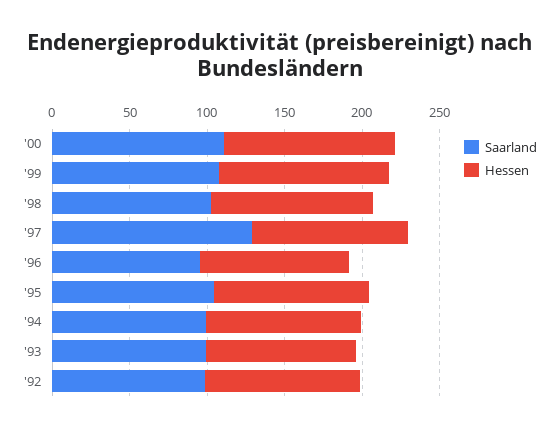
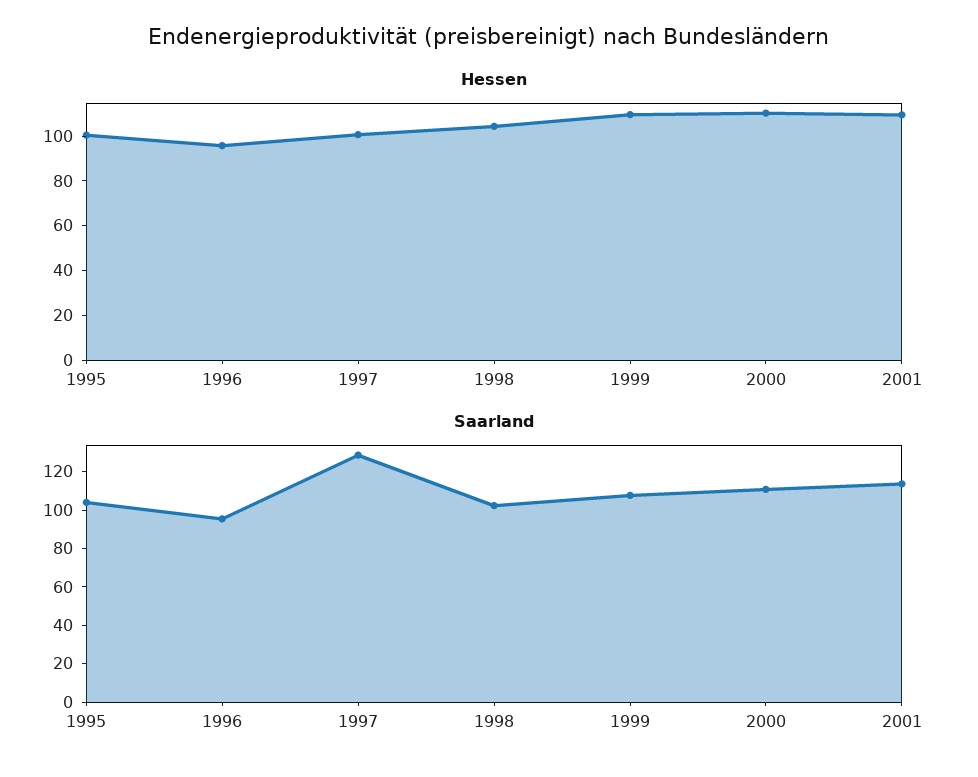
Saarland, '94: 100 -> none
Hessen, '94: 100 -> none
Saarland, '93: 100 -> none
Hessen, '93: 100 -> none
Saarland, '92: 100 -> none
Hessen, '92: 100 -> none
Hessen, 2001: none -> 110
Saarland, 2001: none -> 115

